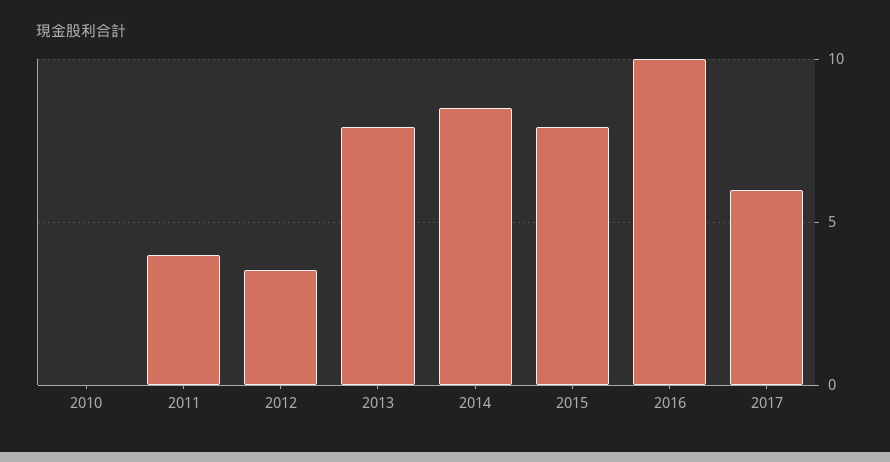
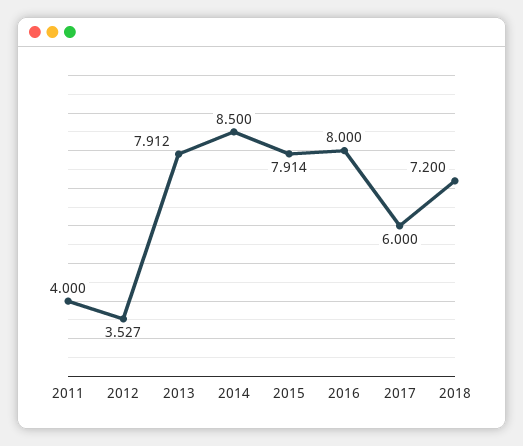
2010: 0 -> none
2016: 10 -> 8
2018: none -> 7.2

